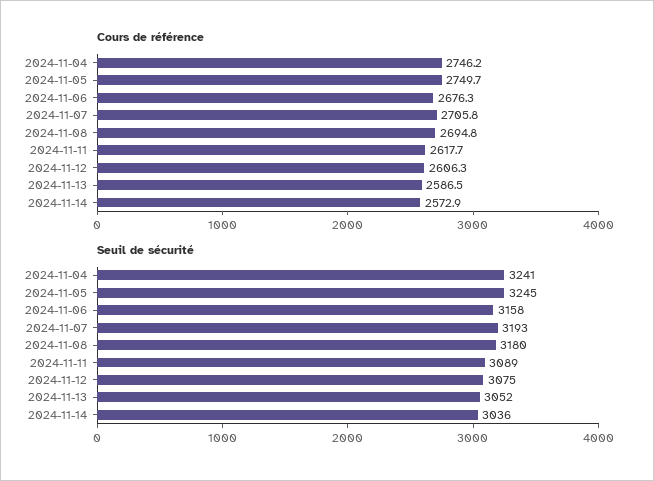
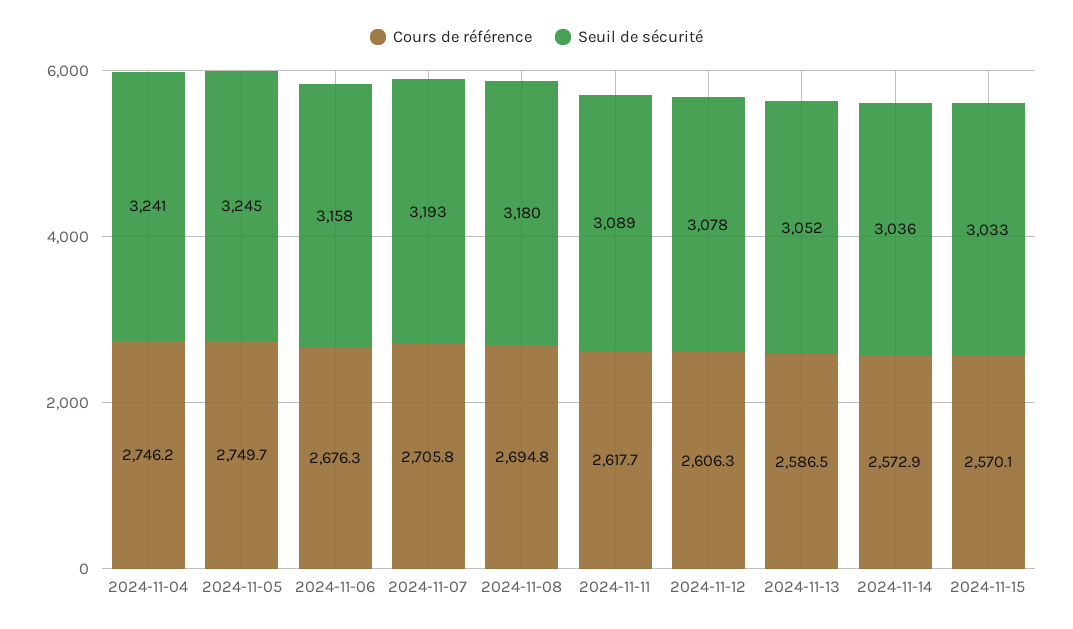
Seuil de sécurité, 2024-11-12: 3075 -> 3078
Cours de référence, 2024-11-15: none -> 2570.1
Seuil de sécurité, 2024-11-15: none -> 3033

